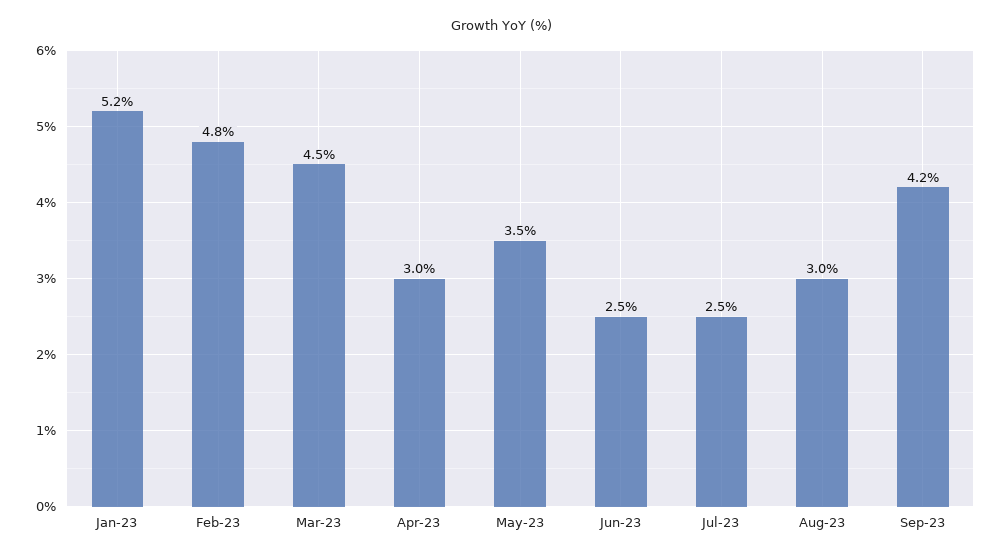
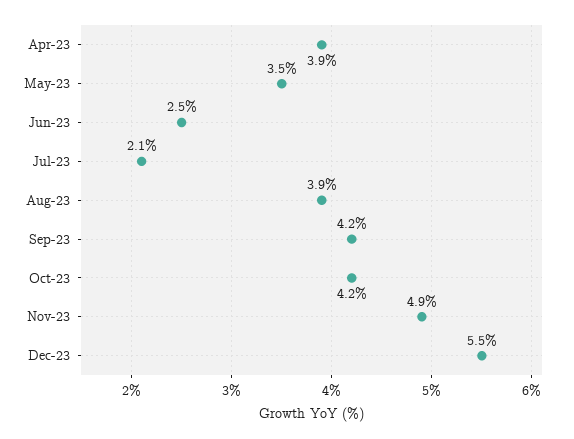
Jan-23: 5.2 -> none
Feb-23: 4.8 -> none
Mar-23: 4.5 -> none
Apr-23: 3 -> 3.9
Jul-23: 2.5 -> 2.1
Aug-23: 3 -> 3.9
Oct-23: none -> 4.2
Nov-23: none -> 4.9
Dec-23: none -> 5.5

